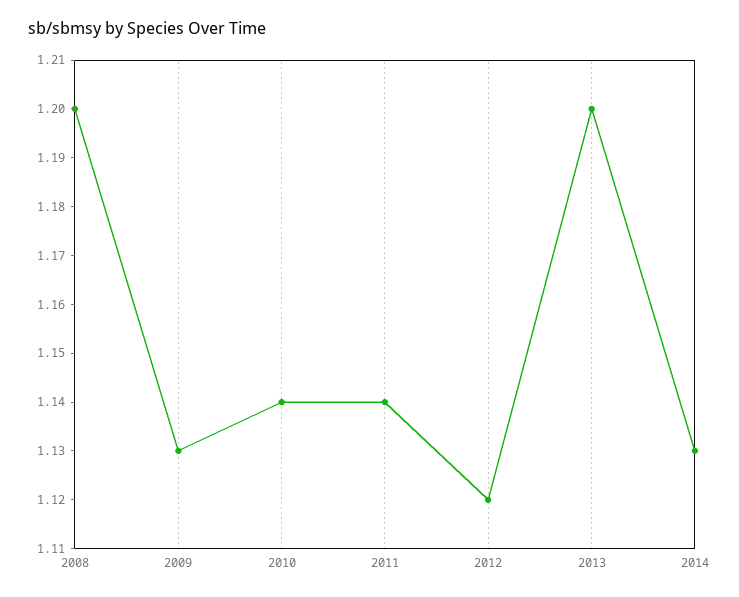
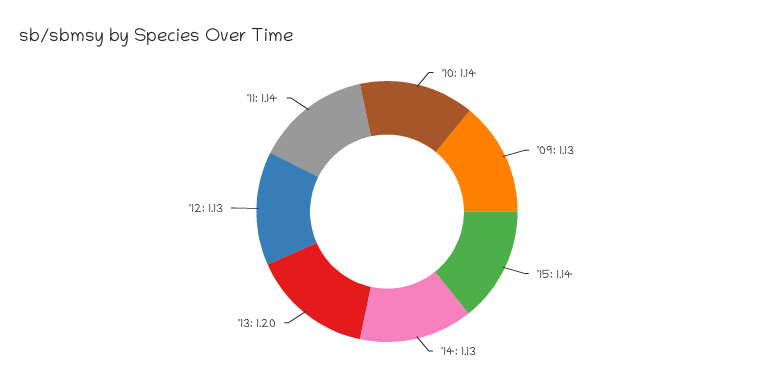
2008: 1.2 -> none
2012: 1.12 -> 1.13
'15: none -> 1.14

